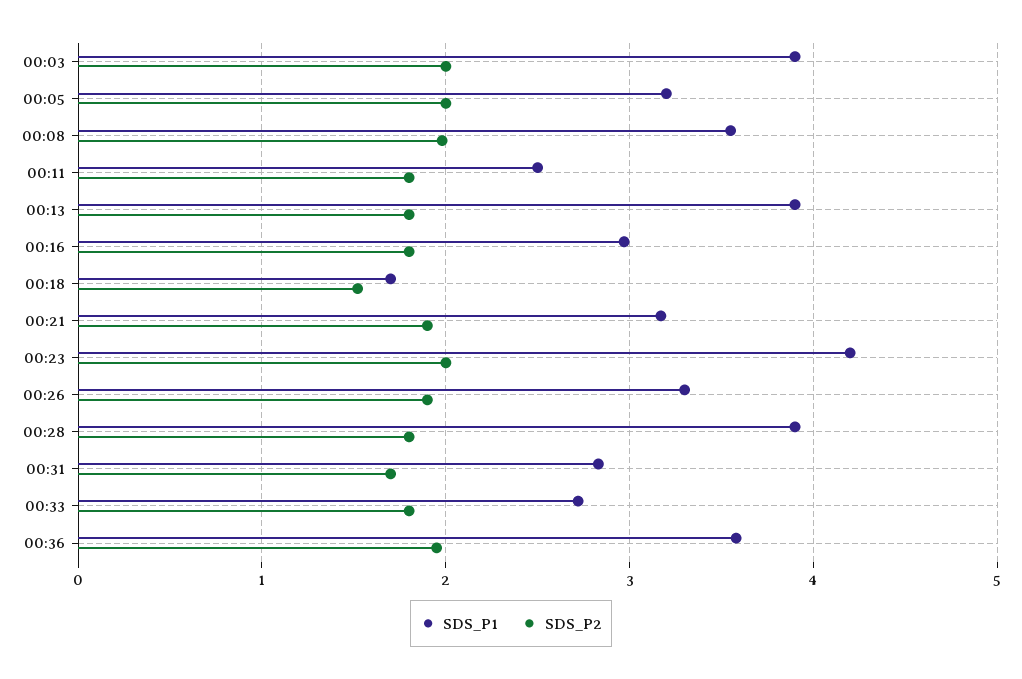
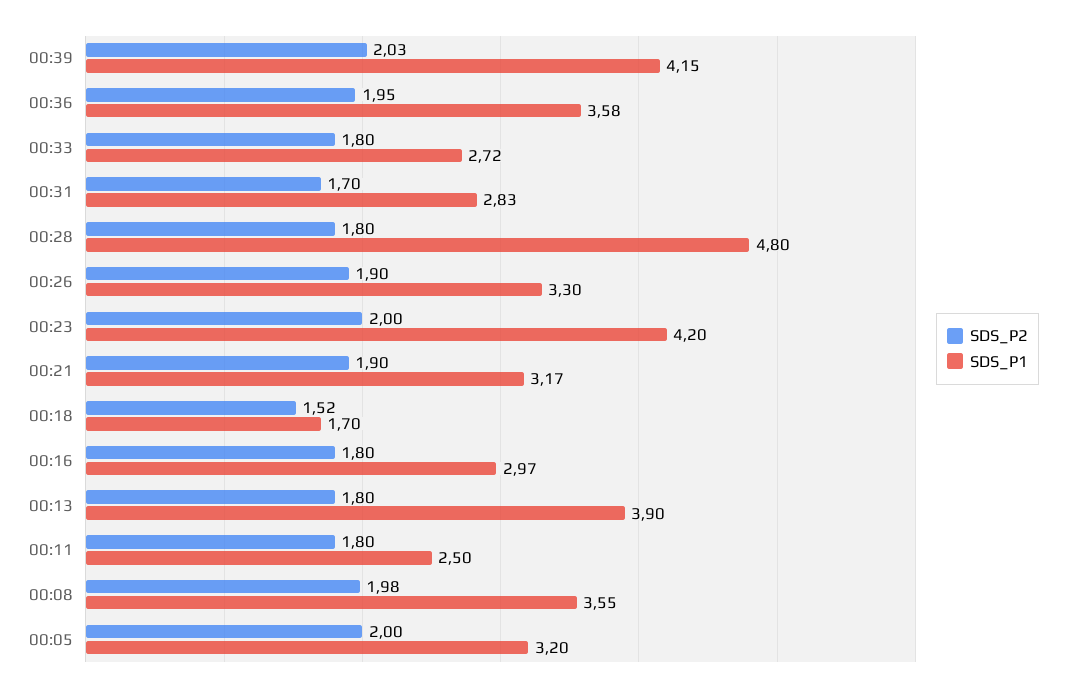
SDS_P1, 00:03: 3.9 -> none
SDS_P2, 00:03: 2 -> none
SDS_P1, 00:28: 3.9 -> 4.8
SDS_P2, 00:39: none -> 2.03
SDS_P1, 00:39: none -> 4.15

